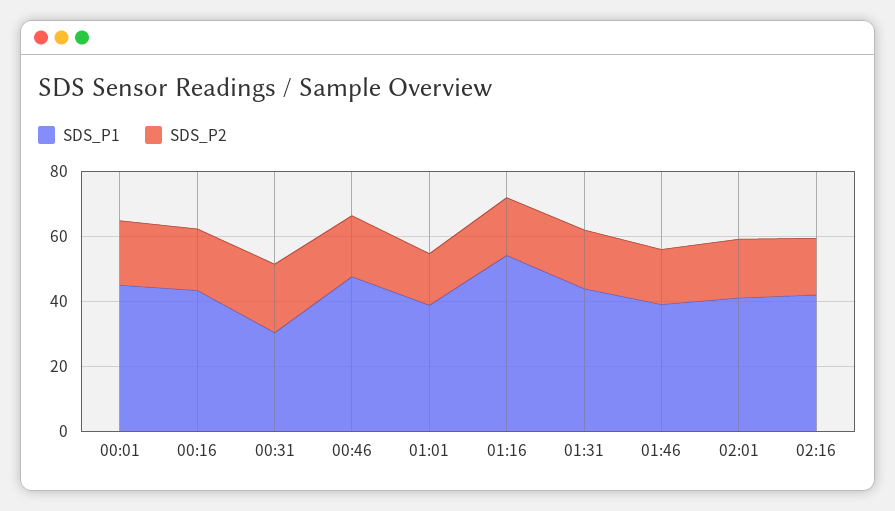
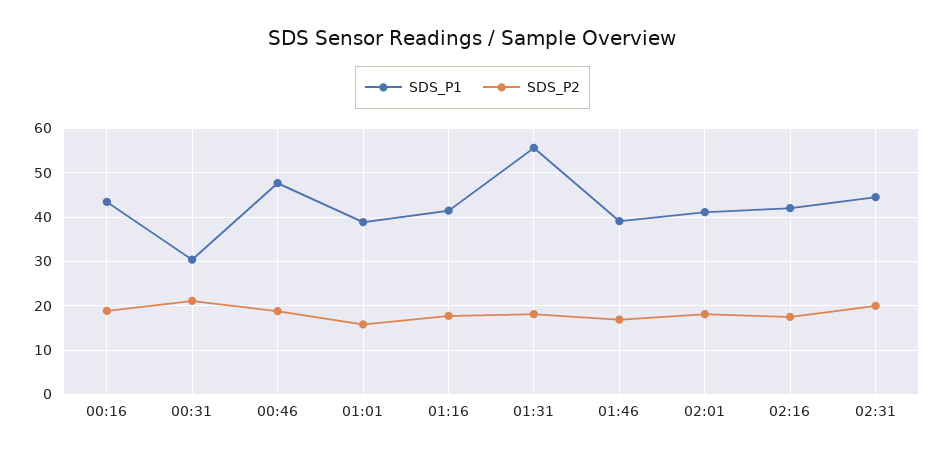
SDS_P1, 00:01: 45 -> none
SDS_P2, 00:01: 20 -> none
SDS_P1, 01:16: 55 -> 42
SDS_P1, 01:31: 45 -> 56
SDS_P1, 02:31: none -> 44
SDS_P2, 02:31: none -> 20

